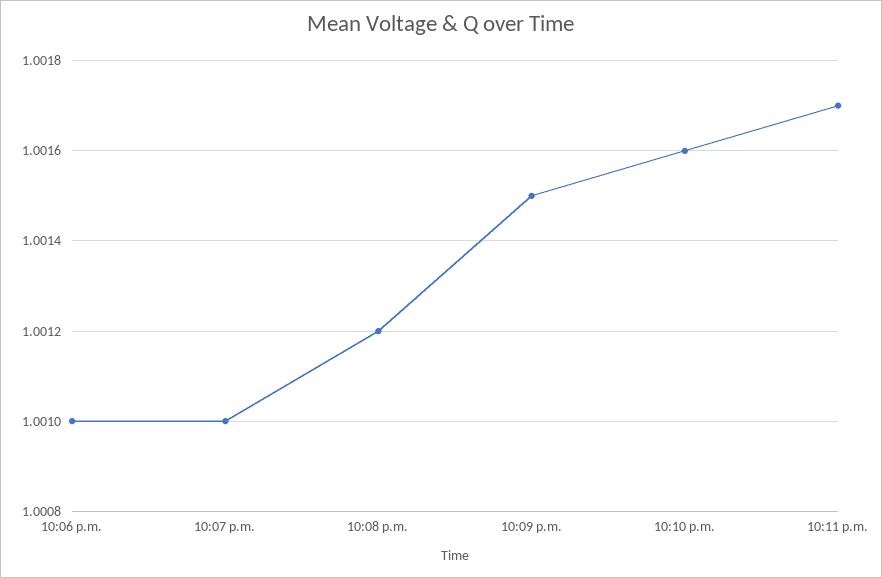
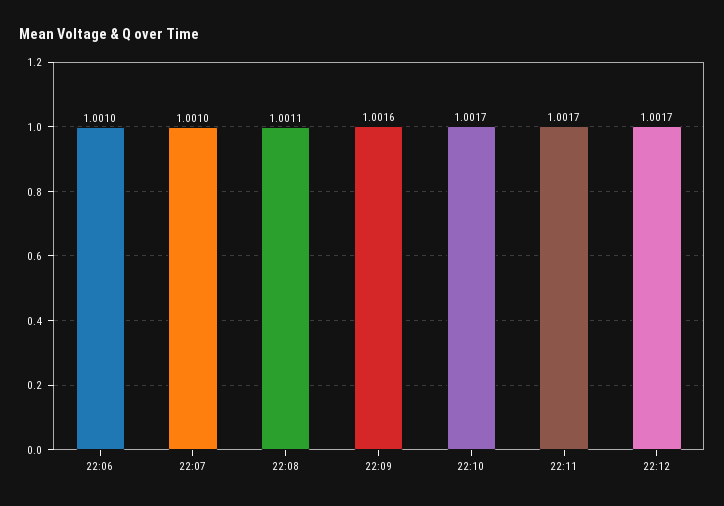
10:08 p.m.: 1.0012 -> 1.0011
10:09 p.m.: 1.0015 -> 1.0016
10:10 p.m.: 1.0016 -> 1.0017
22:12: none -> 1.0017

